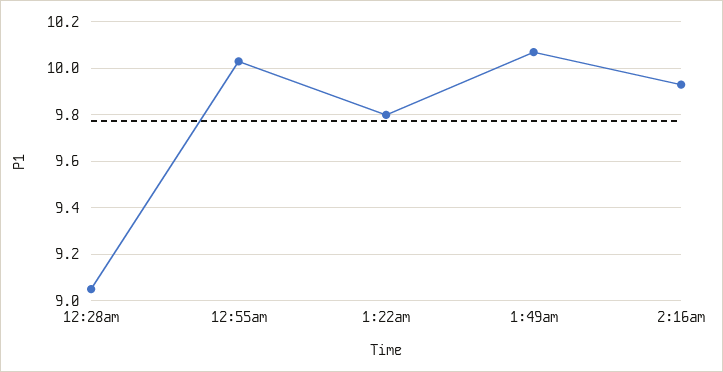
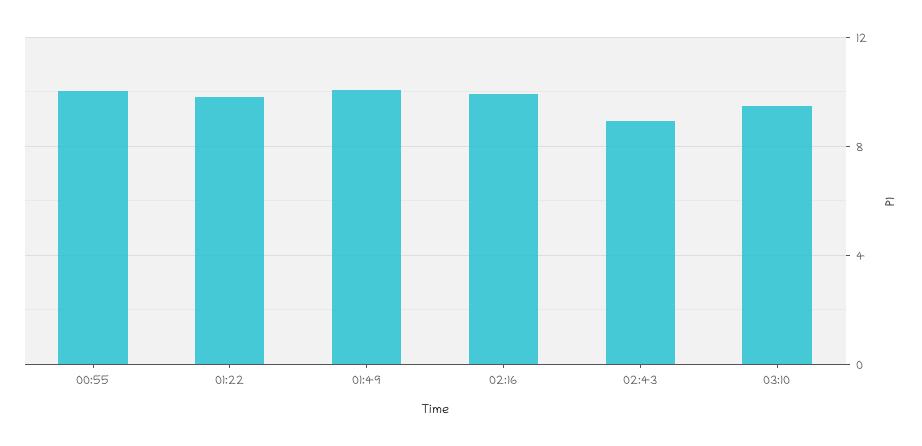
12:28am: 9.05 -> none
02:43: none -> 9
03:10: none -> 9.5

